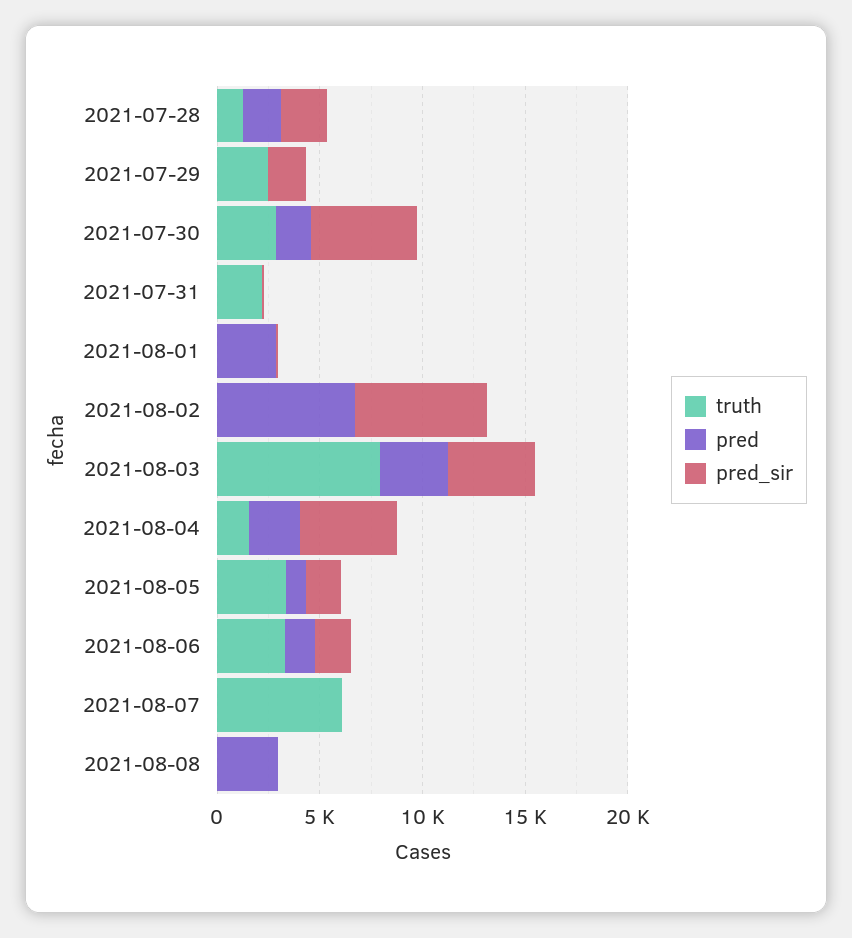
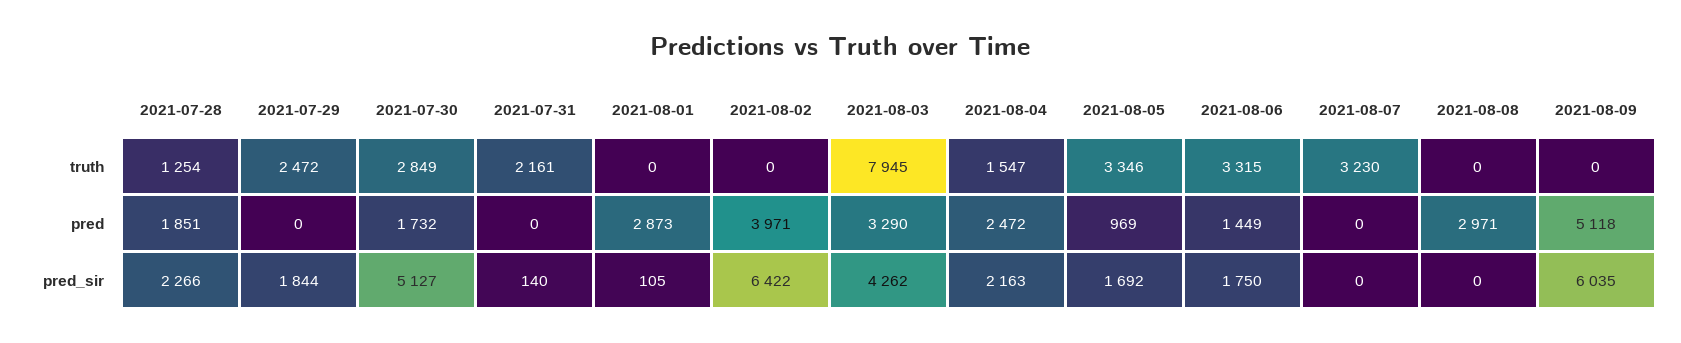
pred, 2021-08-02: 7000 -> 3971
pred_sir, 2021-08-04: 5000 -> 2163
truth, 2021-08-07: 6000 -> 3230
truth, 2021-08-09: none -> 0
pred, 2021-08-09: none -> 5118
pred_sir, 2021-08-09: none -> 6035

